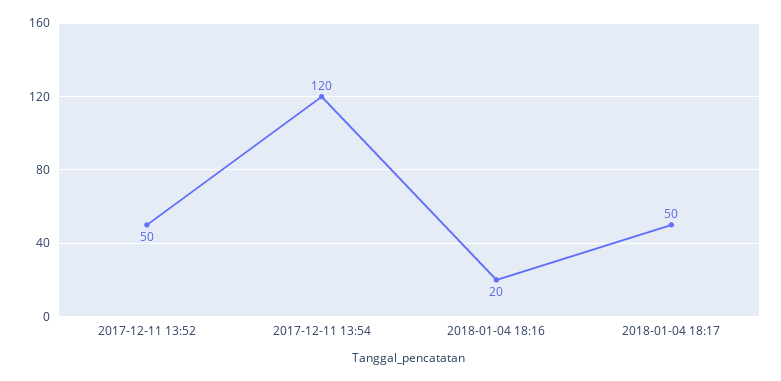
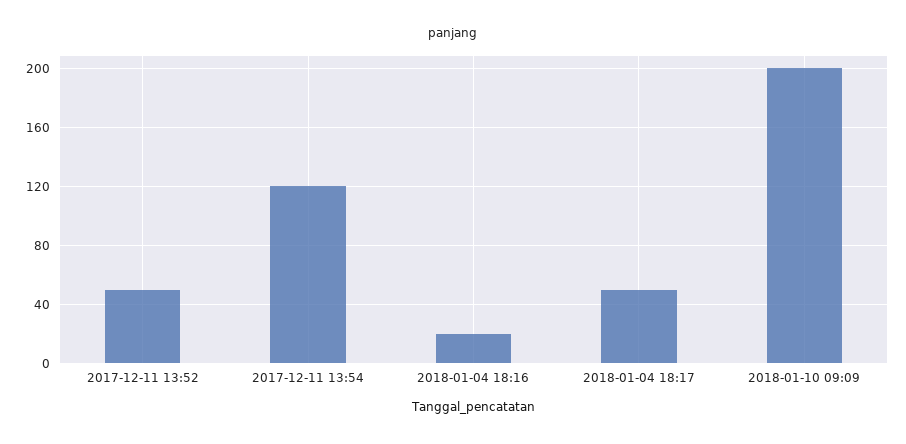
2018-01-10 09:09: none -> 200

